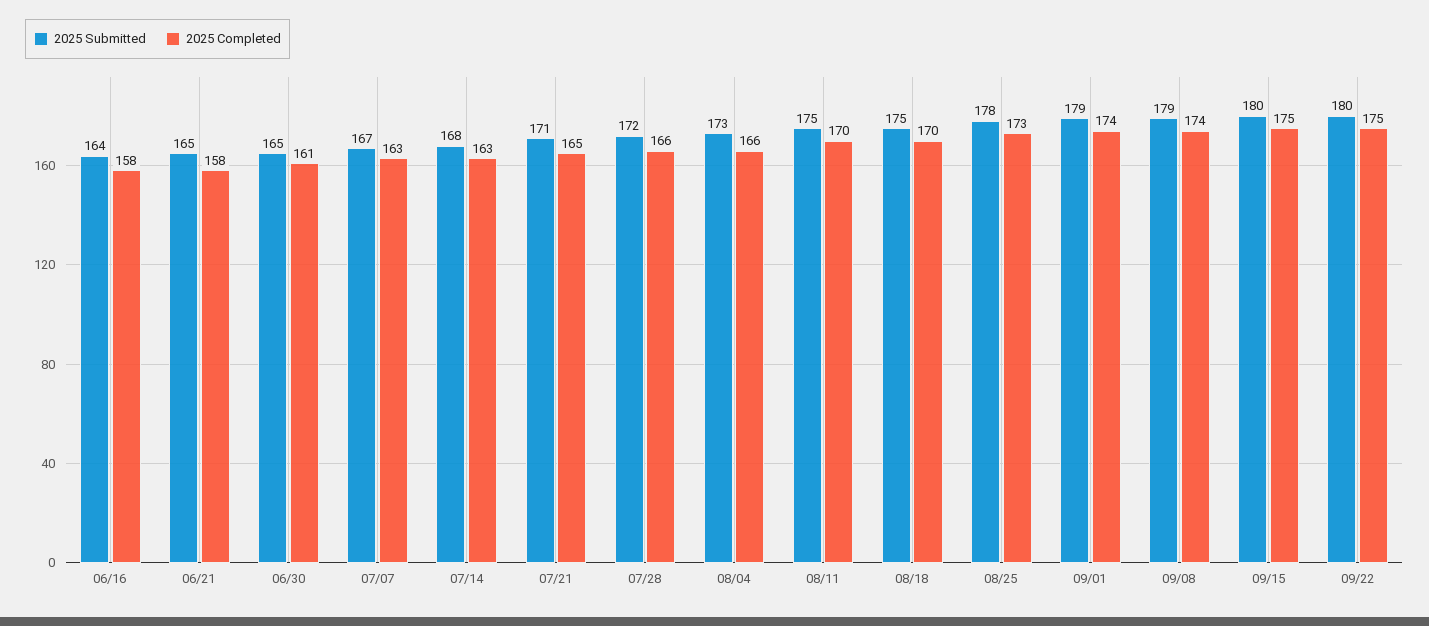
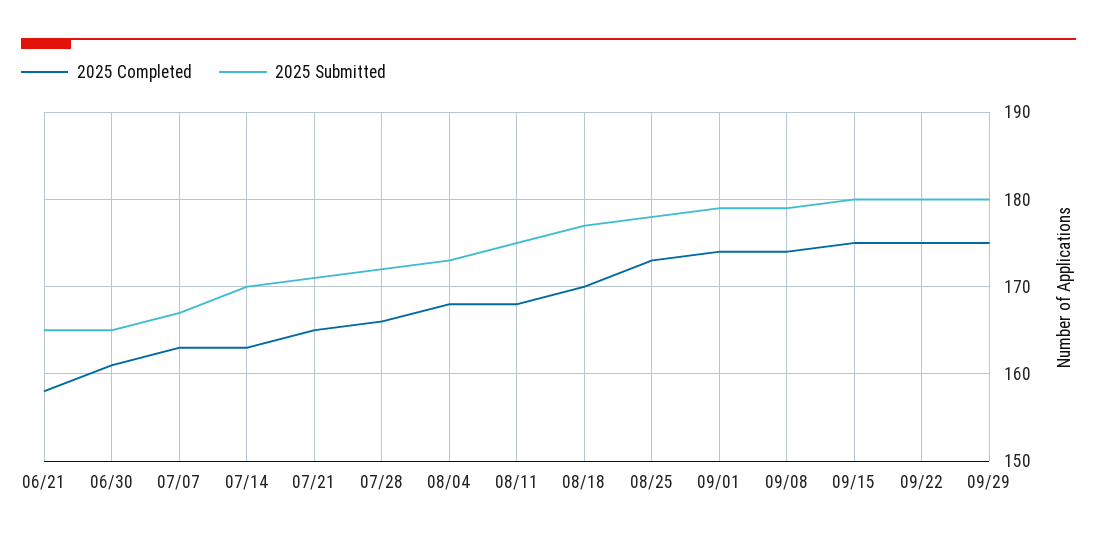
2025 Submitted, 06/16: 164 -> none
2025 Completed, 06/16: 158 -> none
2025 Submitted, 07/14: 168 -> 170
2025 Completed, 08/04: 166 -> 168
2025 Completed, 08/11: 170 -> 168
2025 Submitted, 08/18: 175 -> 177
2025 Completed, 09/29: none -> 175
2025 Submitted, 09/29: none -> 180

